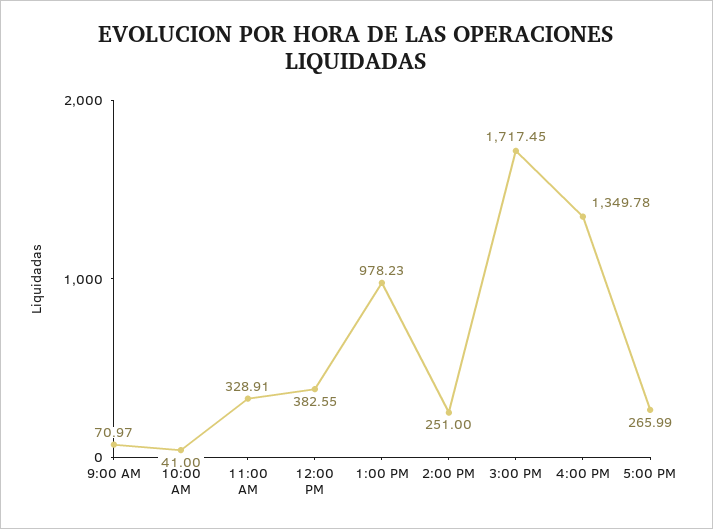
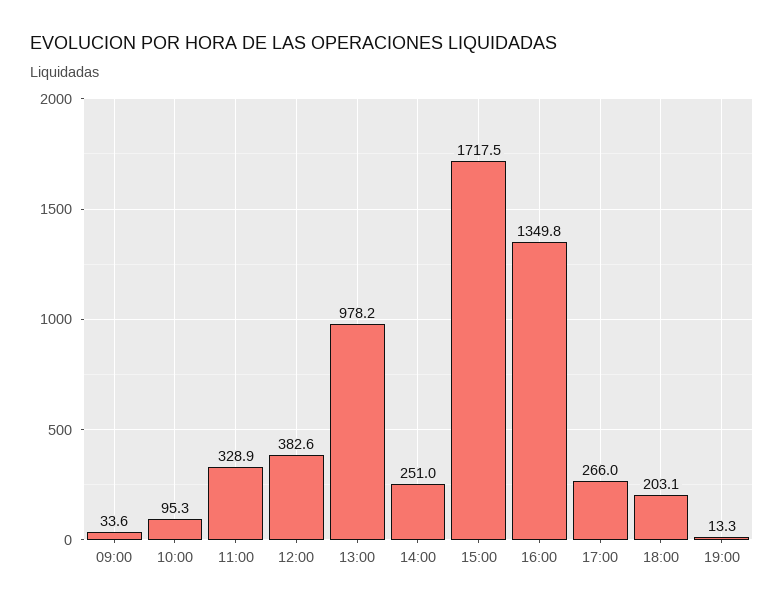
9:00 AM: 70.97 -> 33.6
10:00 AM: 41 -> 95.3
18:00: none -> 203.1
19:00: none -> 13.3

